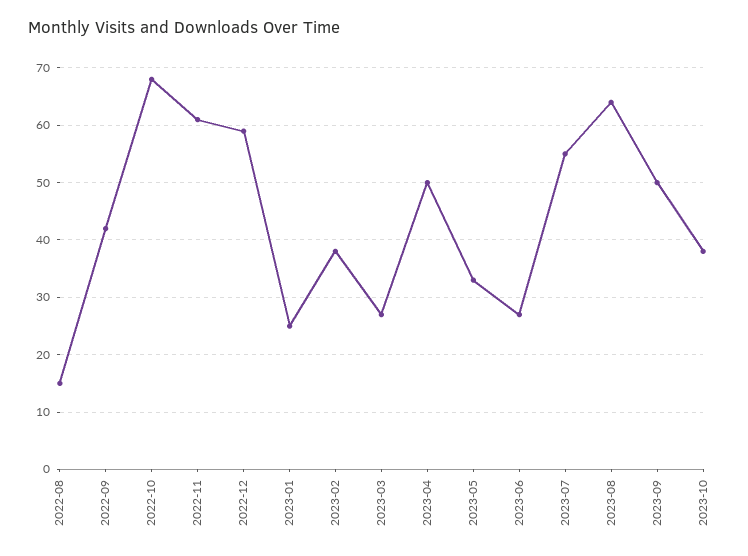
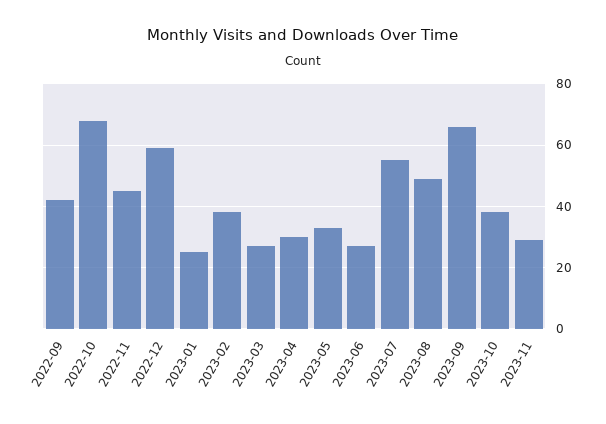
2022-08: 15 -> none
2022-11: 60 -> 45
2023-04: 50 -> 30
2023-08: 65 -> 50
2023-09: 50 -> 65
2023-11: none -> 30

